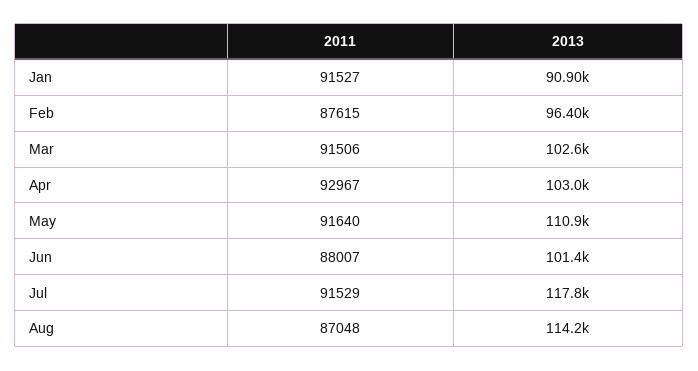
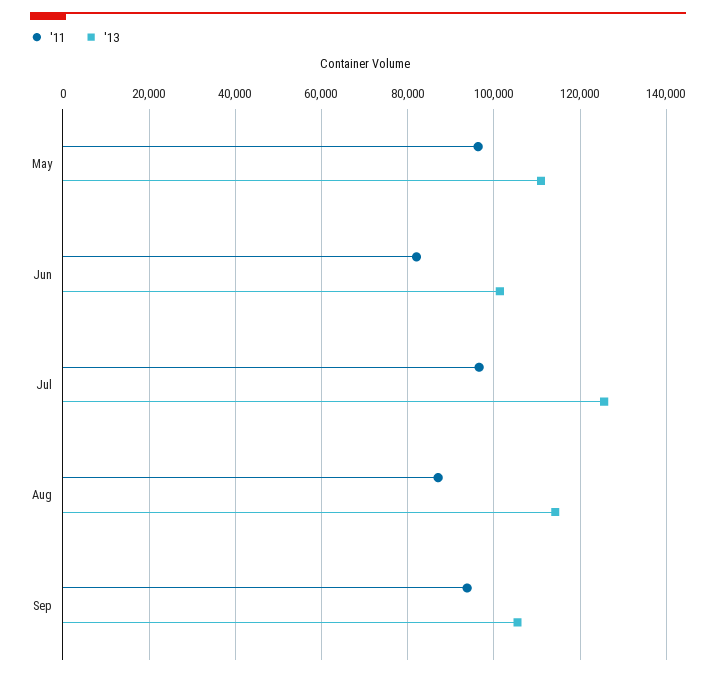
2011, Jan: 91527 -> none
2013, Jan: 90900 -> none
2011, Feb: 87615 -> none
2013, Feb: 96400 -> none
2011, Mar: 91506 -> none
2013, Mar: 102600 -> none
2011, Apr: 92967 -> none
2013, Apr: 103000 -> none
2011, May: 91640 -> 96000
2011, Jun: 88007 -> 82000
2011, Jul: 91529 -> 96000
2013, Jul: 117800 -> 126000
2011, Sep: none -> 94000
2013, Sep: none -> 106000

